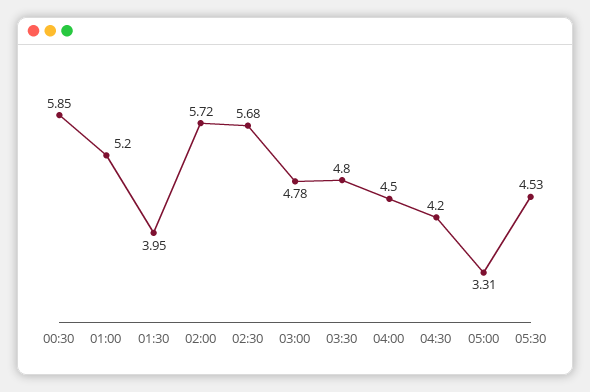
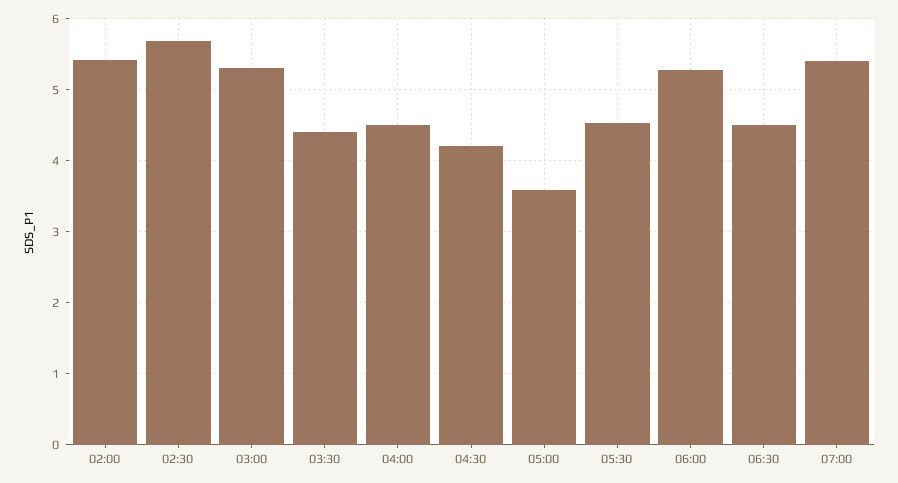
00:30: 5.85 -> none
01:00: 5.2 -> none
01:30: 3.95 -> none
02:00: 5.72 -> 5.4
03:00: 4.78 -> 5.3
03:30: 4.8 -> 4.4
05:00: 3.31 -> 3.6
06:00: none -> 5.3
06:30: none -> 4.5
07:00: none -> 5.4

